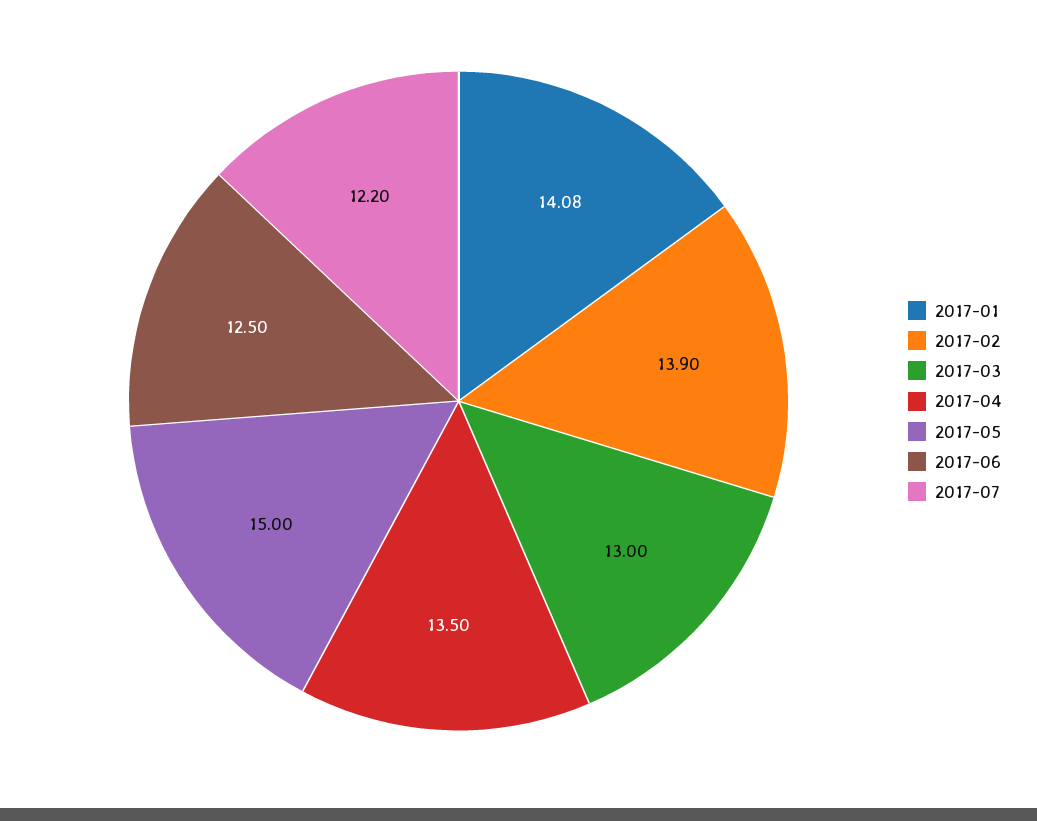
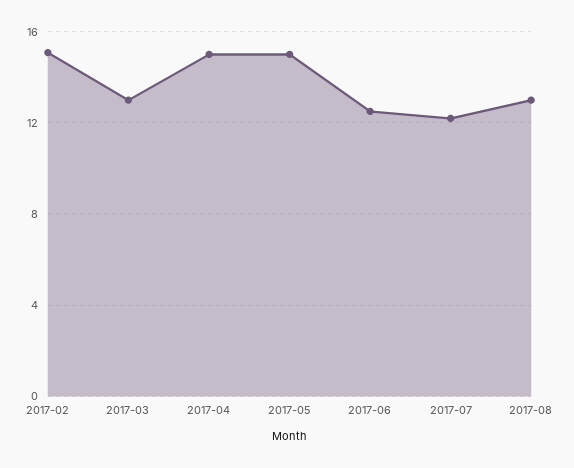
2017-01: 14.08 -> none
2017-02: 13.9 -> 15
2017-04: 13.5 -> 15
2017-08: none -> 13

